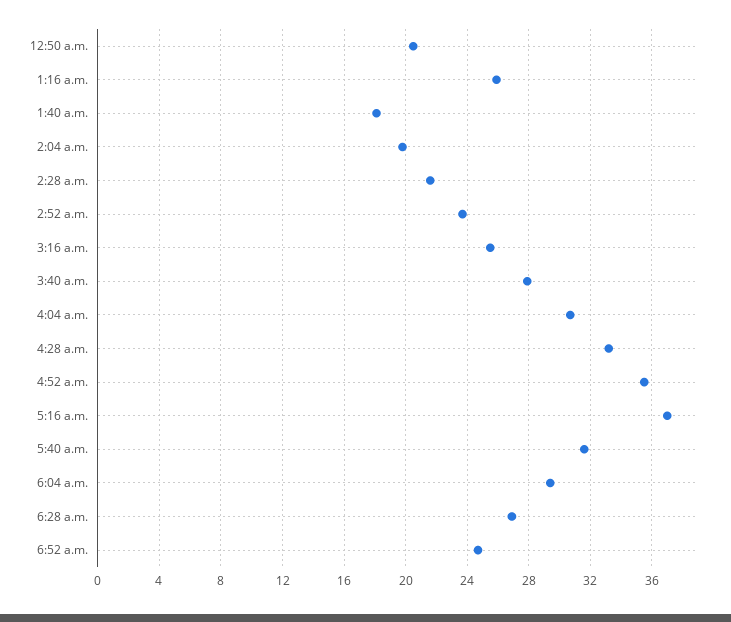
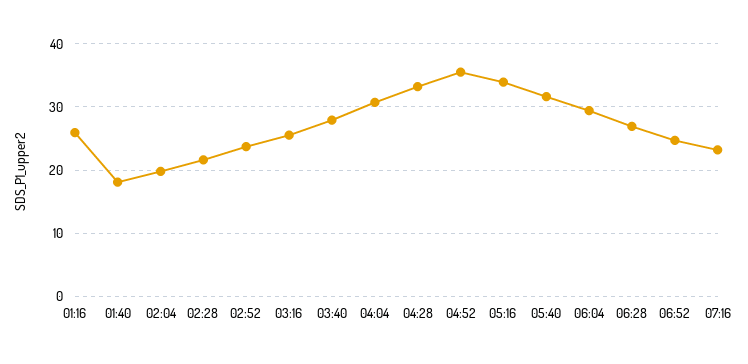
12:50 a.m.: 20.5 -> none
5:16 a.m.: 37 -> 34
07:16: none -> 23

